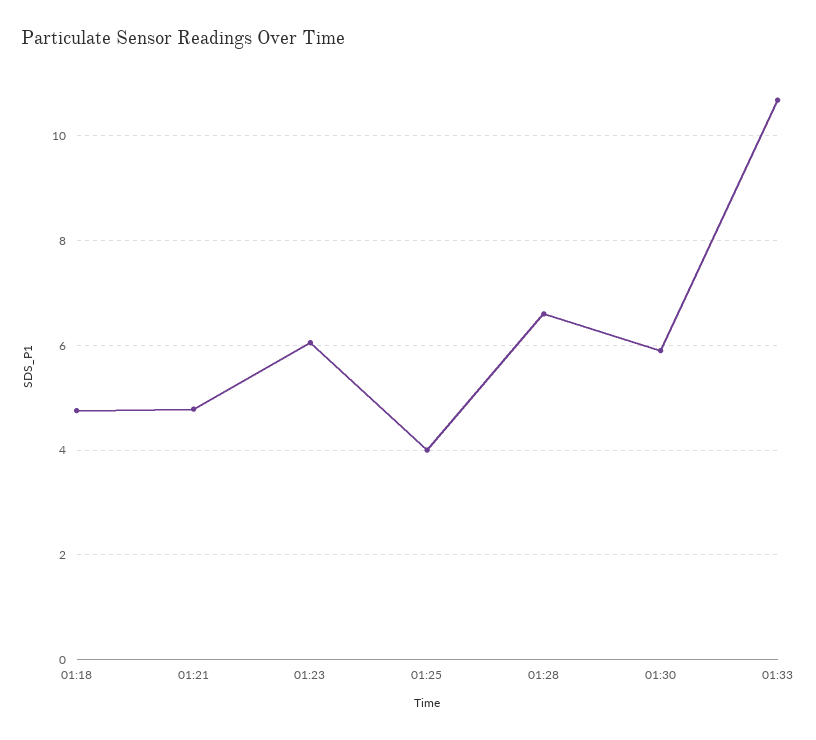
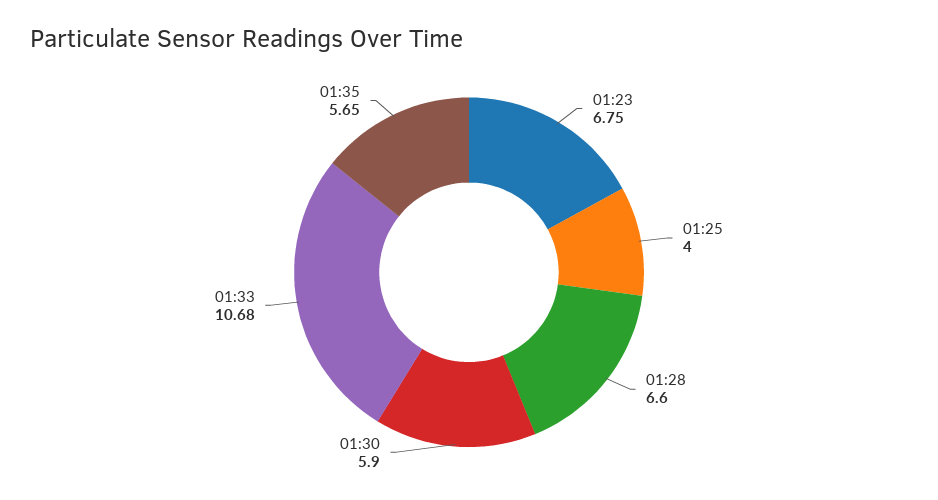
01:18: 4.8 -> none
01:21: 4.8 -> none
01:23: 6 -> 6.75
01:35: none -> 5.65

